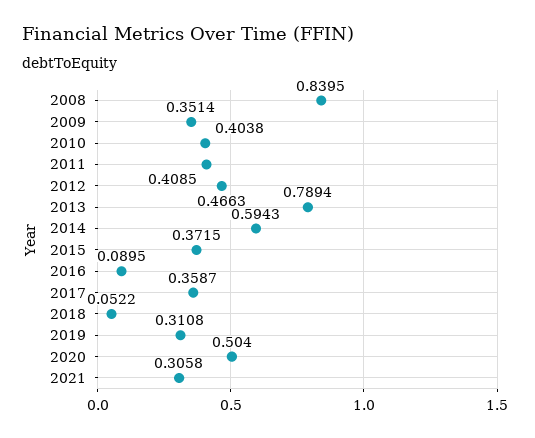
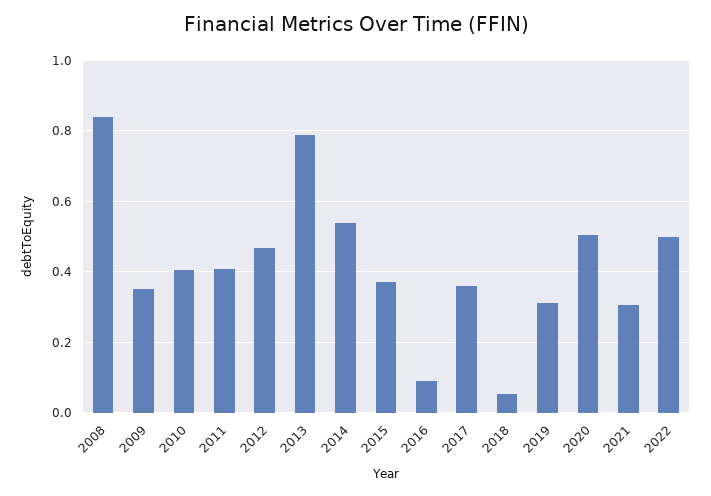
2014: 0.5943 -> 0.54
2022: none -> 0.5

